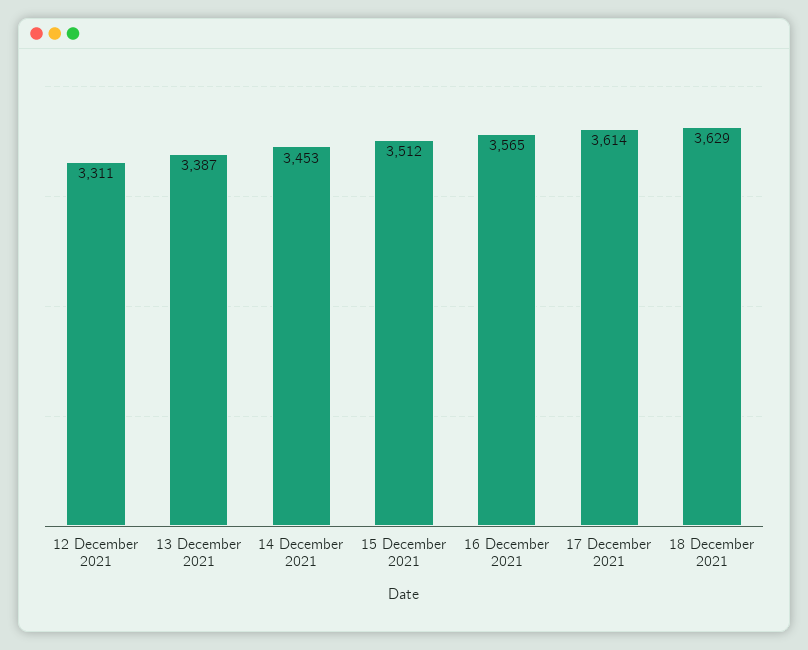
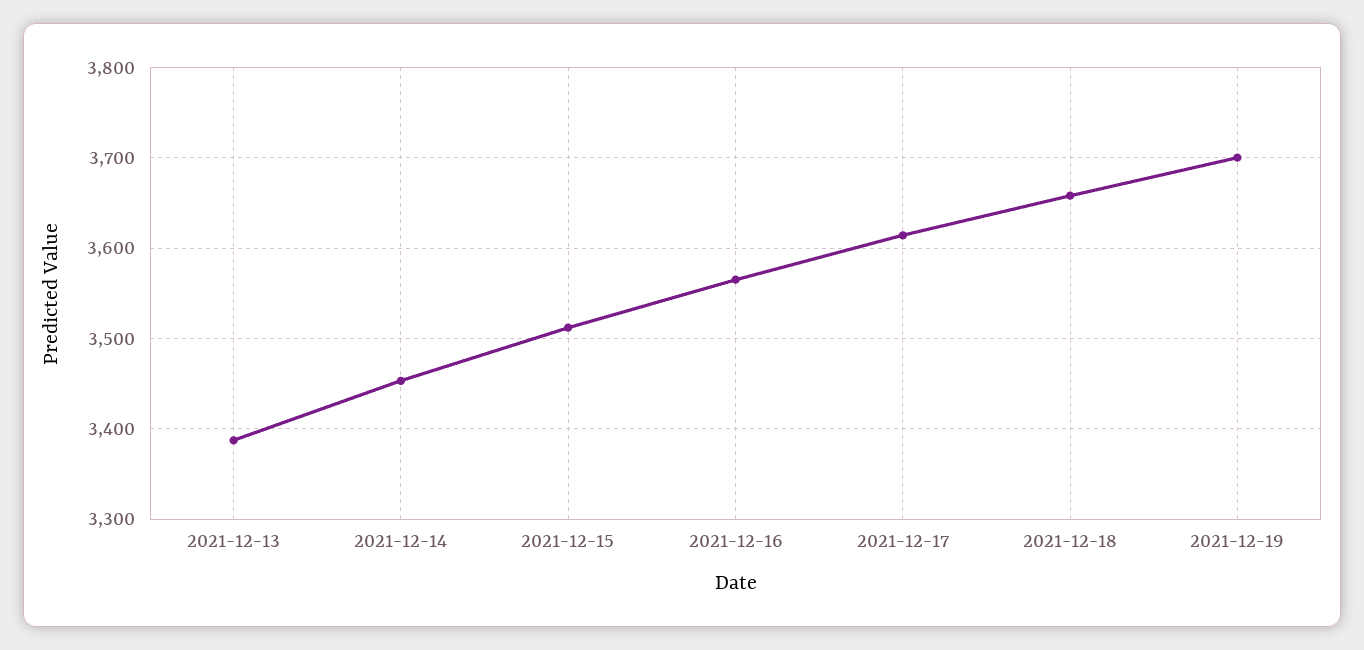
12 December 2021: 3311 -> none
18 December 2021: 3629 -> 3660
2021-12-19: none -> 3700

